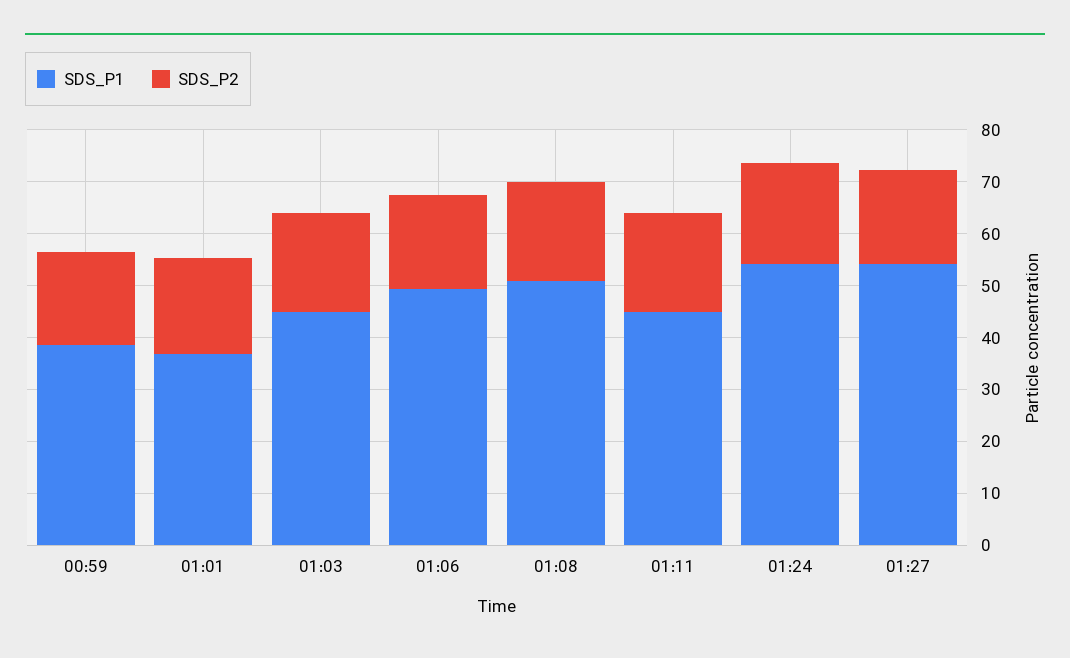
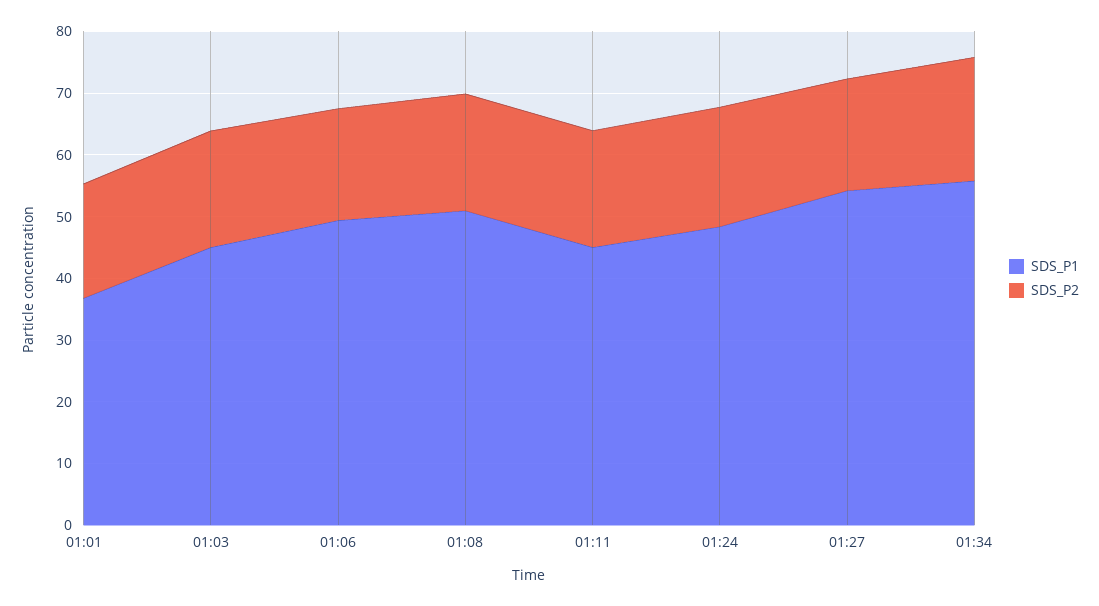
SDS_P1, 00:59: 38 -> none
SDS_P2, 00:59: 18 -> none
SDS_P1, 01:24: 54 -> 48
SDS_P1, 01:34: none -> 56
SDS_P2, 01:34: none -> 20

